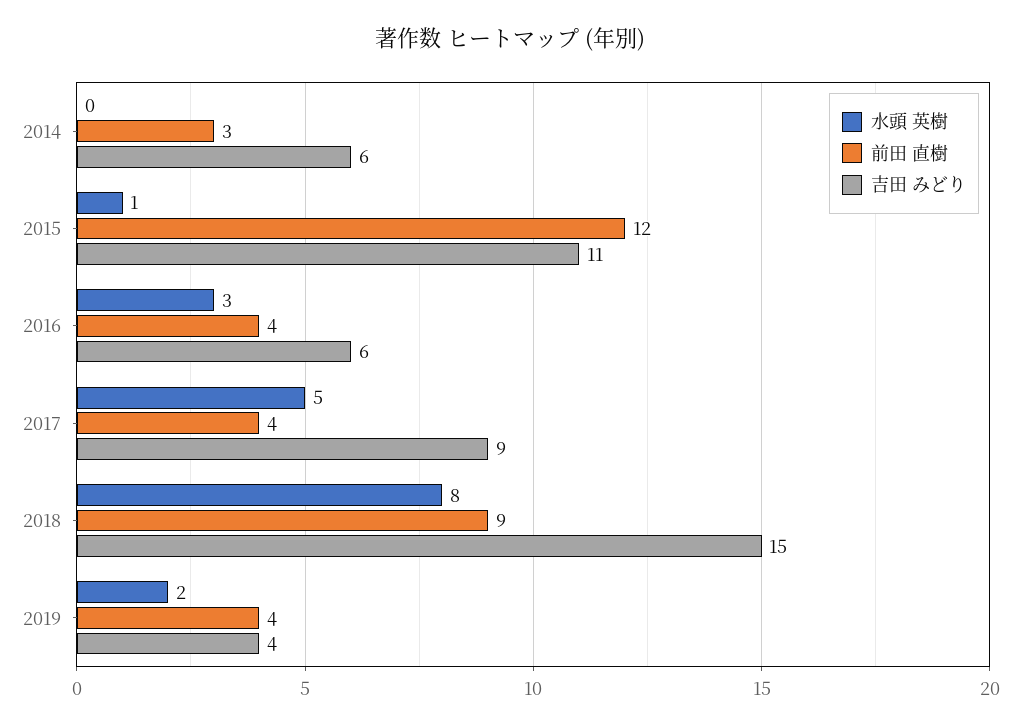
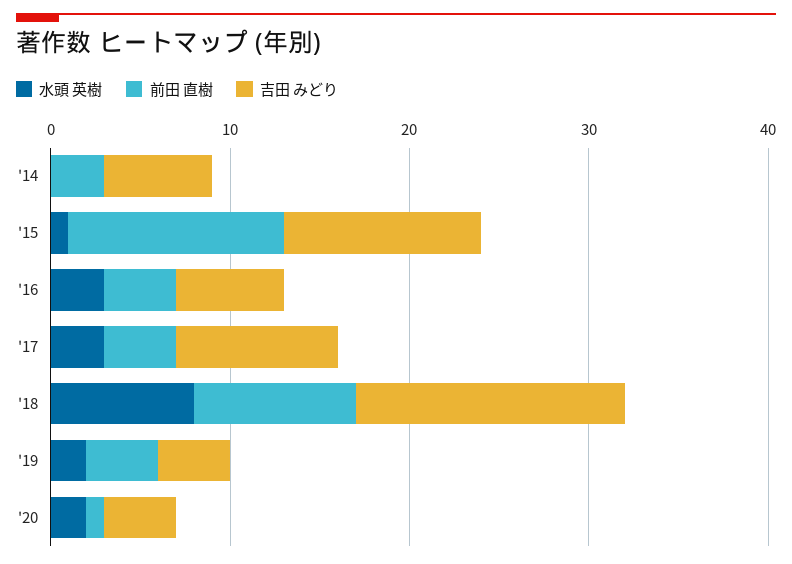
水頭 英樹, 2017: 5 -> 3
水頭 英樹, '20: none -> 2
前田 直樹, '20: none -> 1
吉田 みどり, '20: none -> 4

